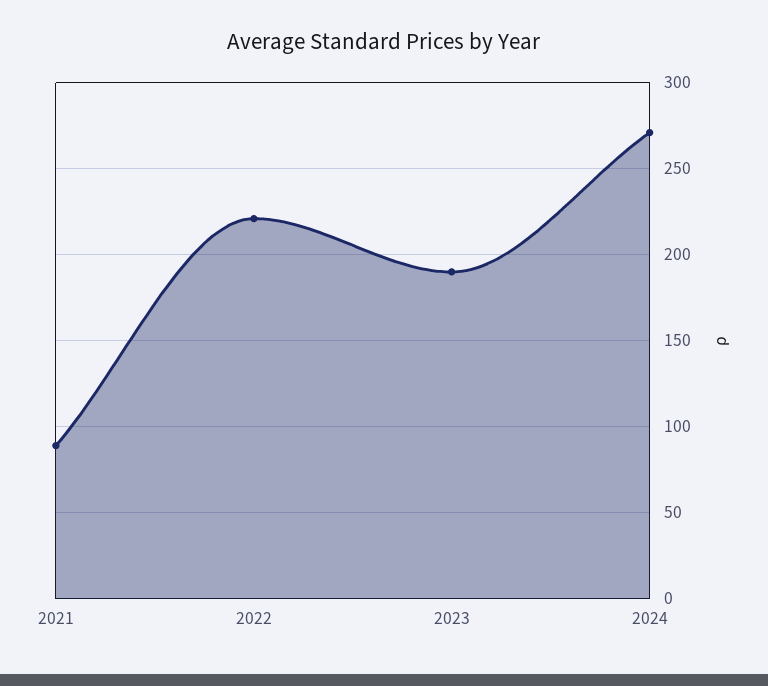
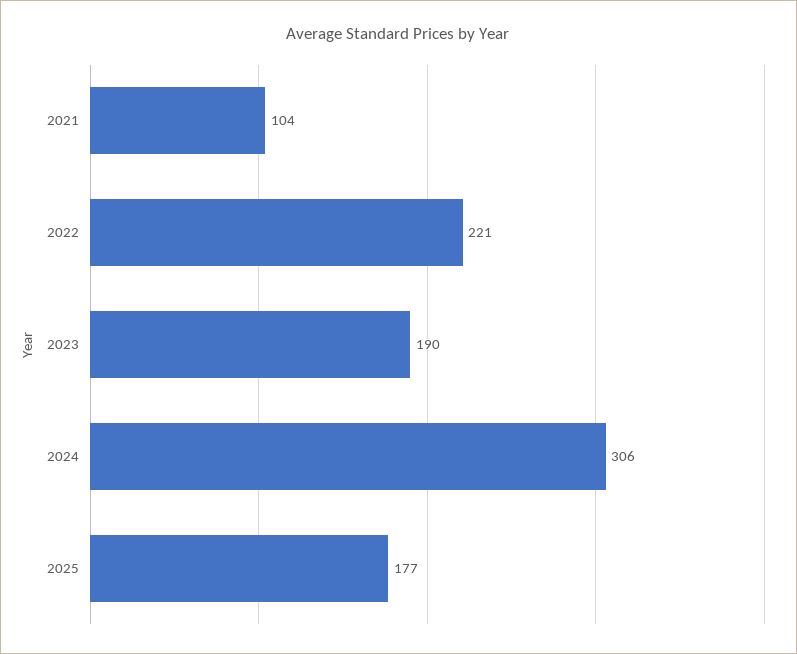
2021: 90 -> 104
2024: 270 -> 306
2025: none -> 177

